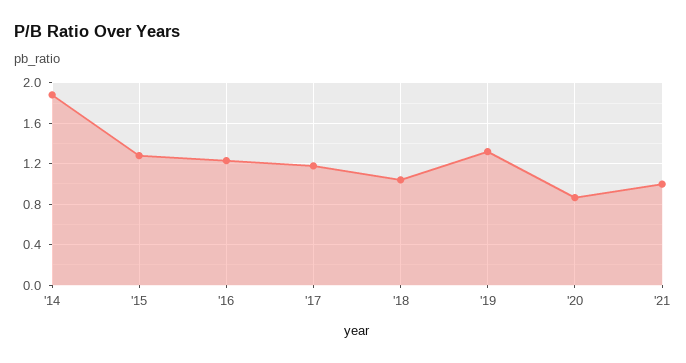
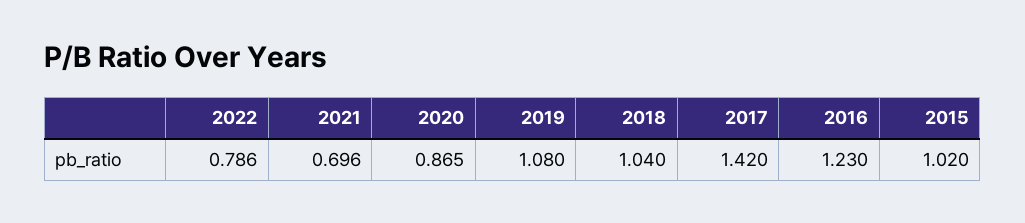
'14: 1.9 -> none
'15: 1.3 -> 1.02
'17: 1.2 -> 1.42
'19: 1.3 -> 1.08
'21: 1 -> 0.696
2022: none -> 0.786

